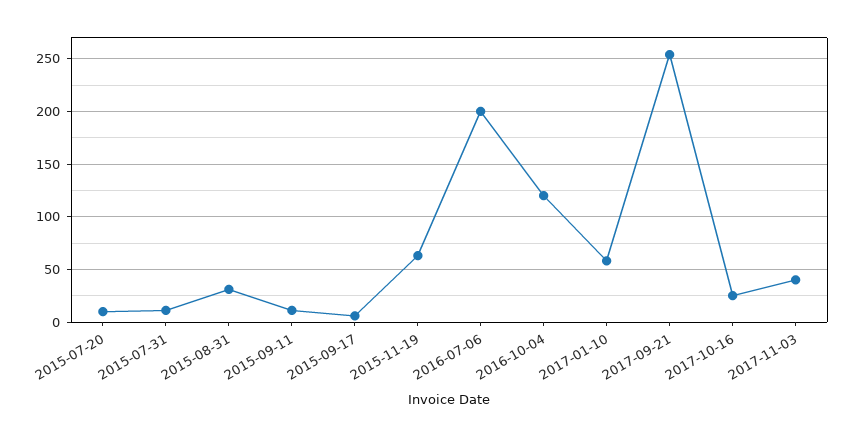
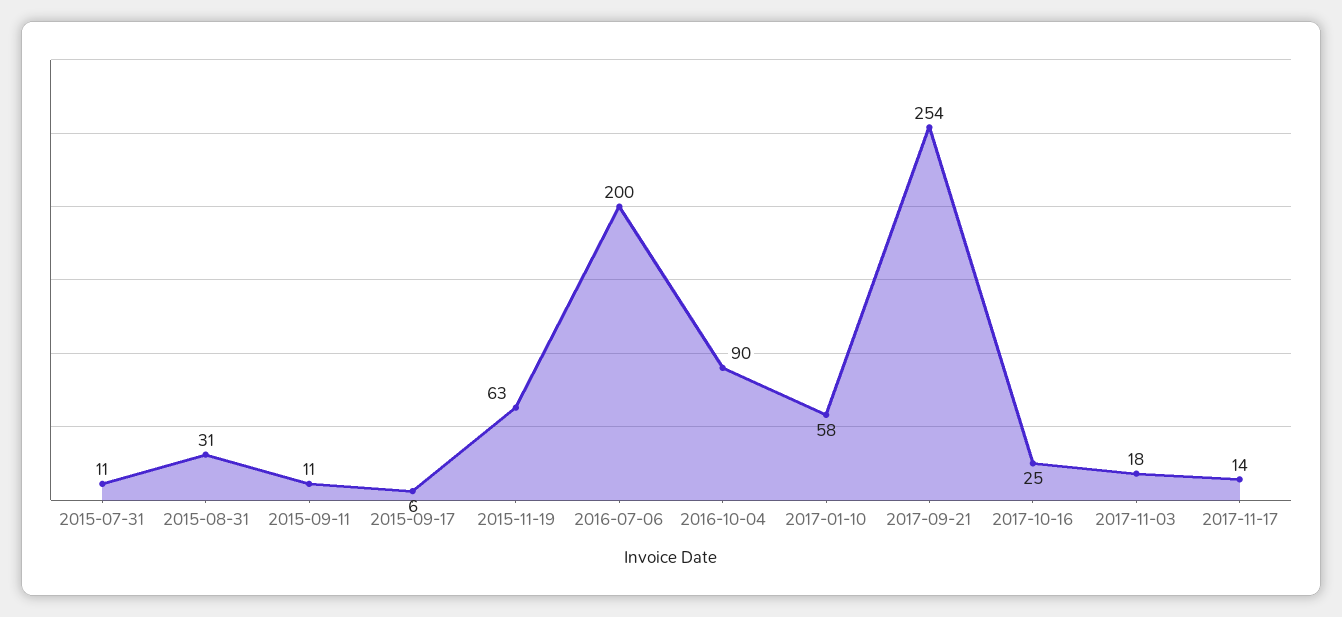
2015-07-20: 10 -> none
2016-10-04: 120 -> 90
2017-11-03: 40 -> 18
2017-11-17: none -> 14

